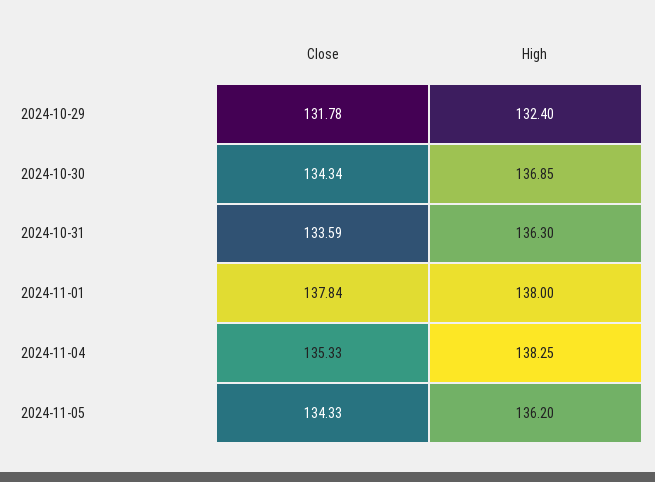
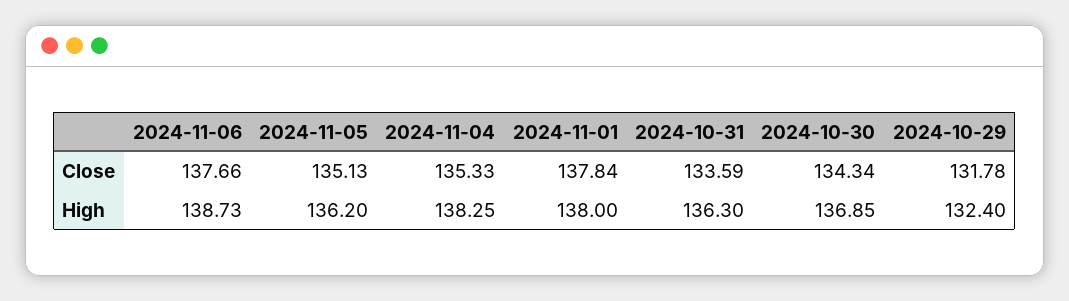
Close, 2024-11-05: 134.33 -> 135.13
Close, 2024-11-06: none -> 137.66
High, 2024-11-06: none -> 138.73

